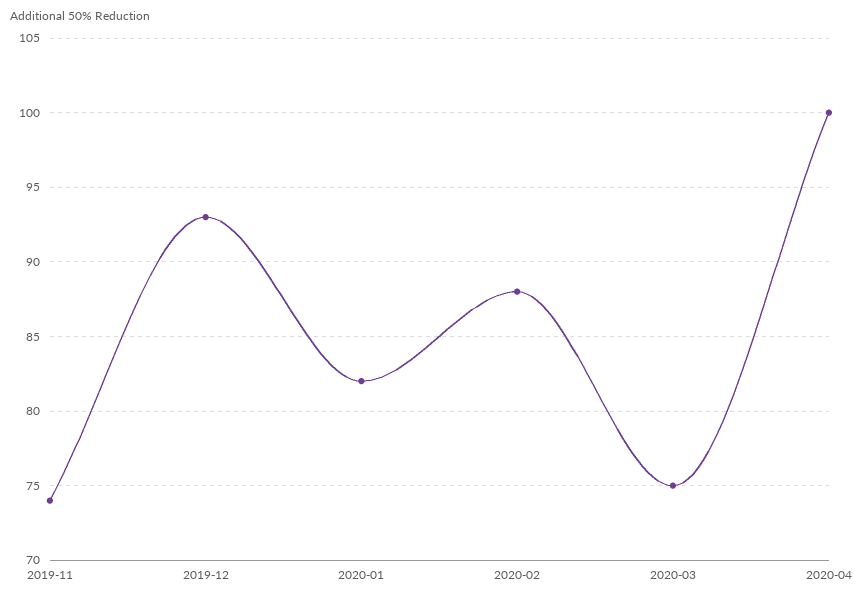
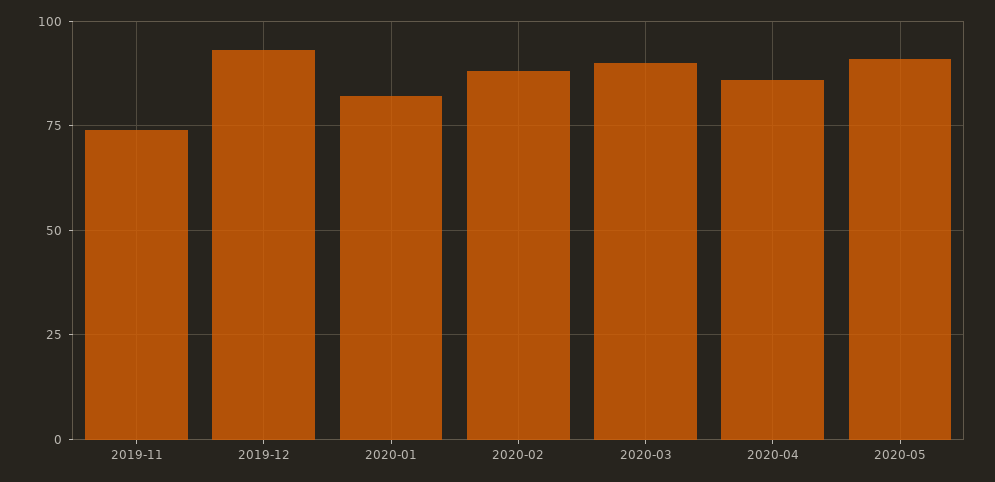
2020-03: 75 -> 90
2020-04: 100 -> 85
2020-05: none -> 90

